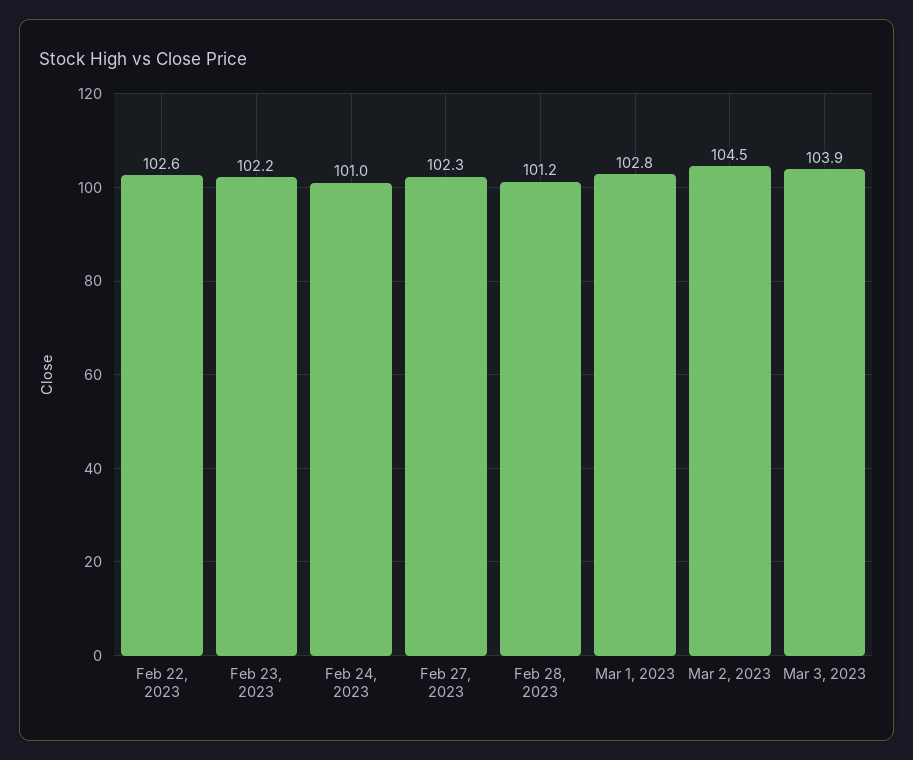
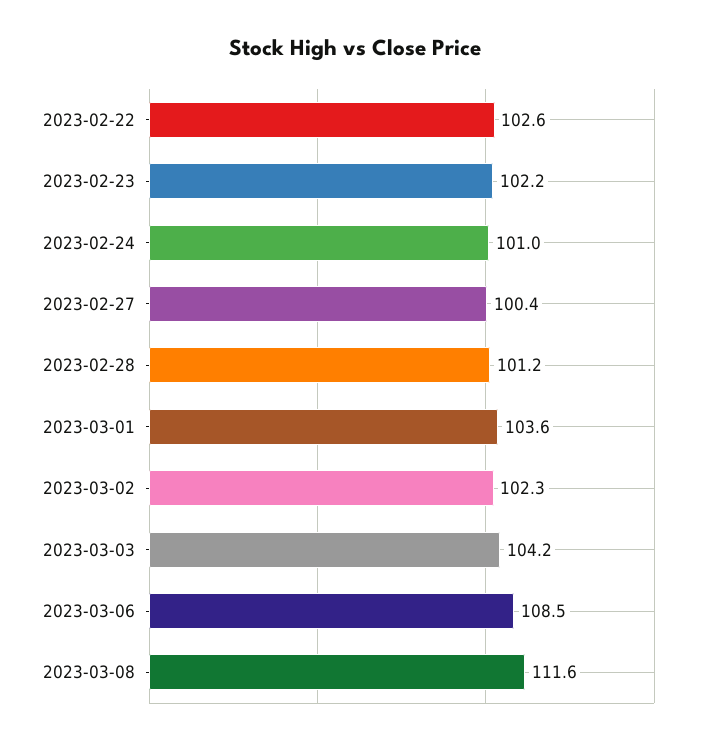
Feb 27, 2023: 102.3 -> 100.4
Mar 1, 2023: 102.8 -> 103.6
Mar 2, 2023: 104.5 -> 102.3
Mar 3, 2023: 103.9 -> 104.2
2023-03-06: none -> 108.5
2023-03-08: none -> 111.6

